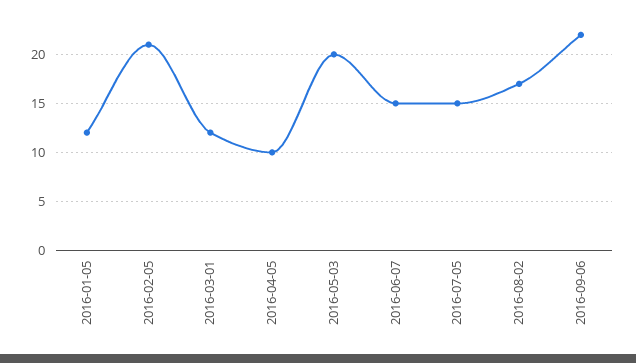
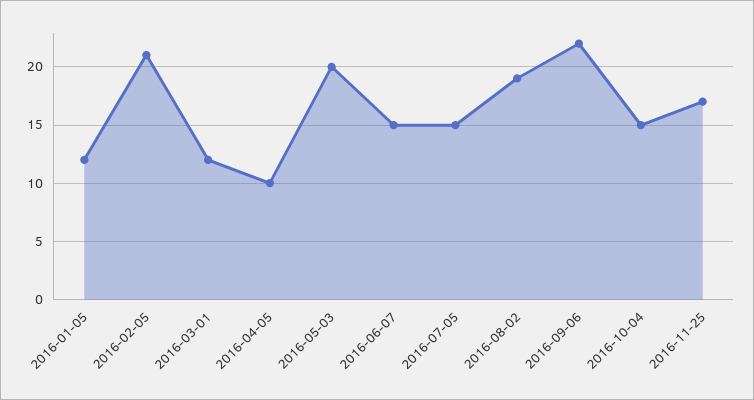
2016-08-02: 17 -> 19
2016-10-04: none -> 15
2016-11-25: none -> 17

